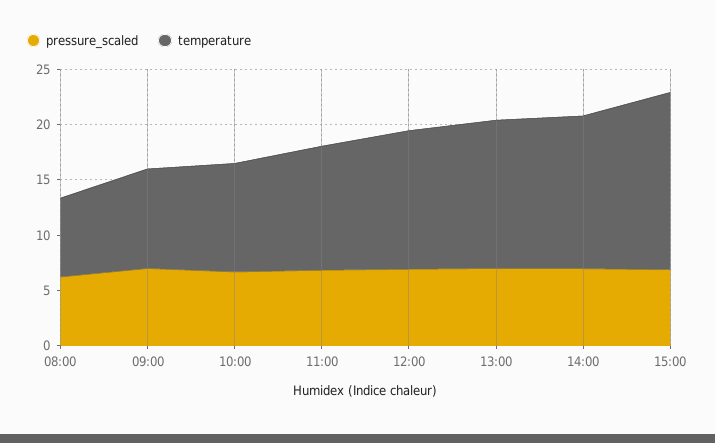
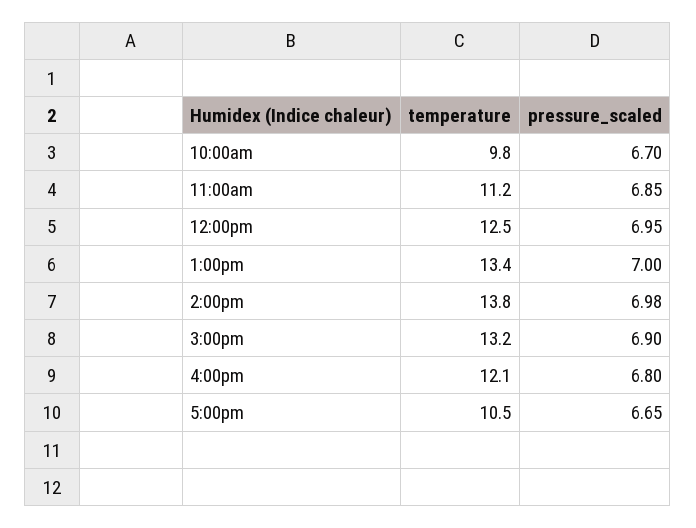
pressure_scaled, 08:00: 6 -> none
temperature, 08:00: 7 -> none
pressure_scaled, 09:00: 7 -> none
temperature, 09:00: 9 -> none
temperature, 15:00: 16 -> 13.2
temperature, 4:00pm: none -> 12.1
pressure_scaled, 4:00pm: none -> 6.8
temperature, 5:00pm: none -> 10.5
pressure_scaled, 5:00pm: none -> 6.65

